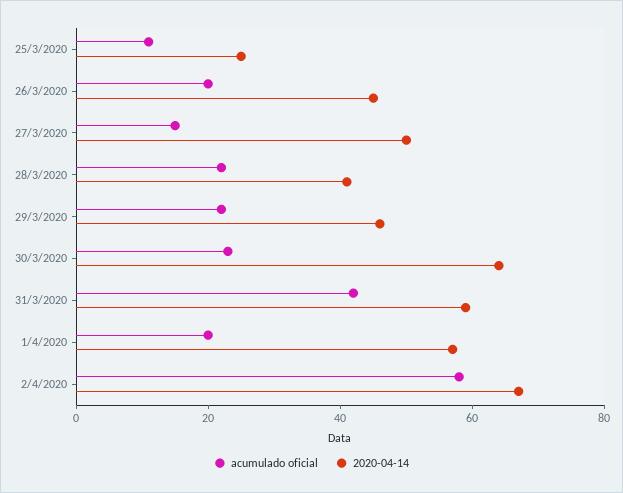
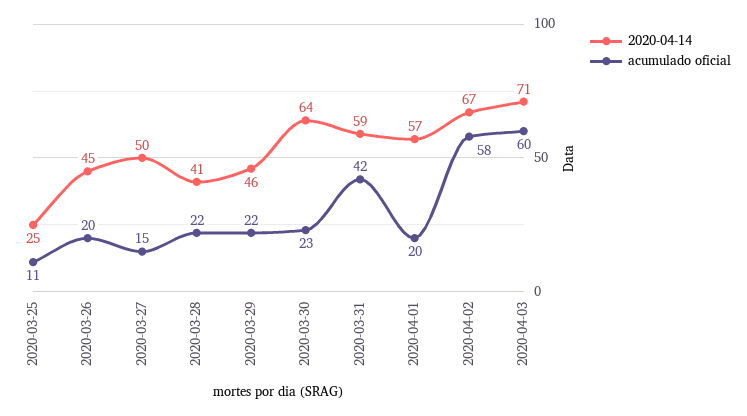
2020-04-14, 2020-04-03: none -> 71
acumulado oficial, 2020-04-03: none -> 60

